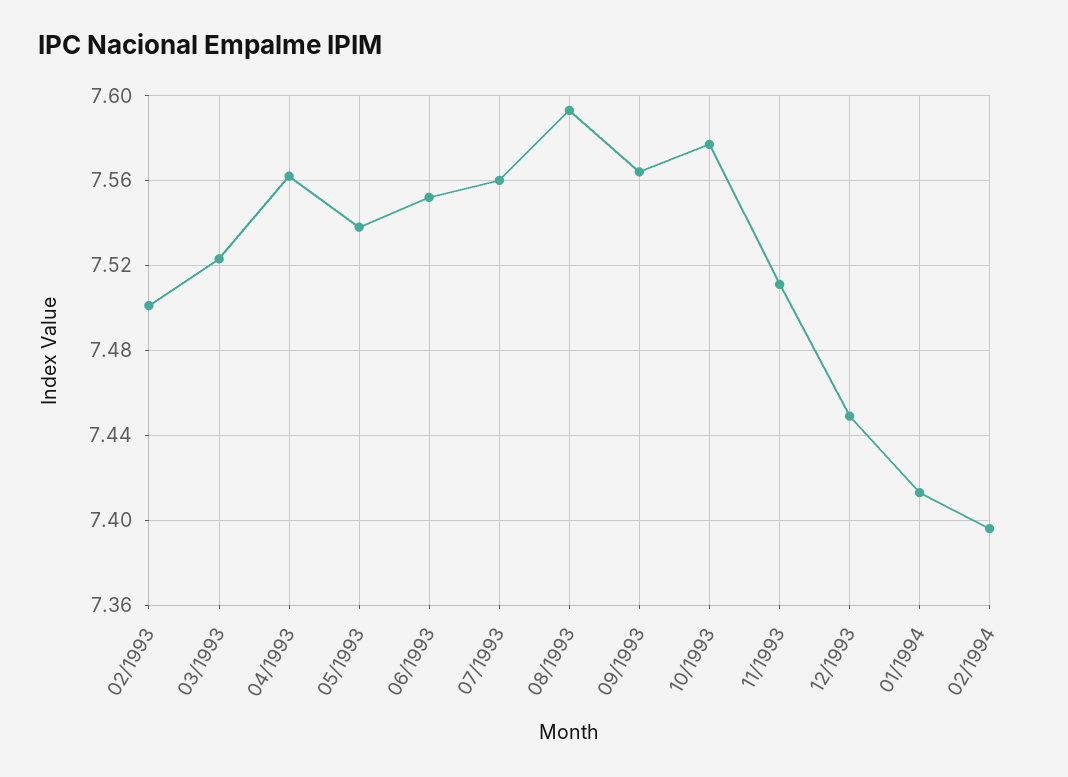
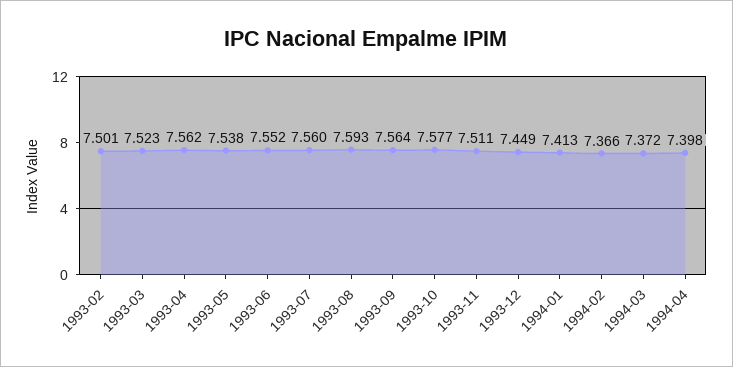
02/1994: 7.395 -> 7.366
1994-03: none -> 7.372
1994-04: none -> 7.398

